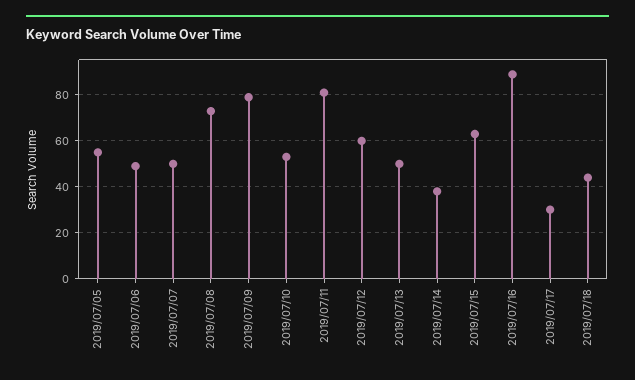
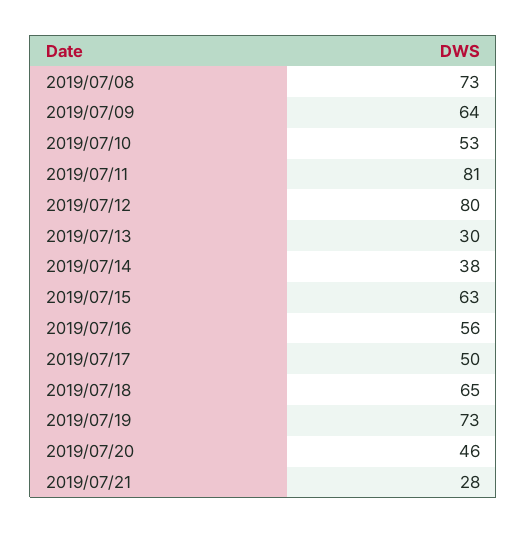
2019/07/05: 55 -> none
2019/07/06: 50 -> none
2019/07/07: 50 -> none
2019/07/09: 80 -> 64
2019/07/12: 60 -> 80
2019/07/13: 50 -> 30
2019/07/16: 90 -> 56
2019/07/17: 30 -> 50
2019/07/18: 45 -> 65
2019/07/19: none -> 73
2019/07/20: none -> 46
2019/07/21: none -> 28

